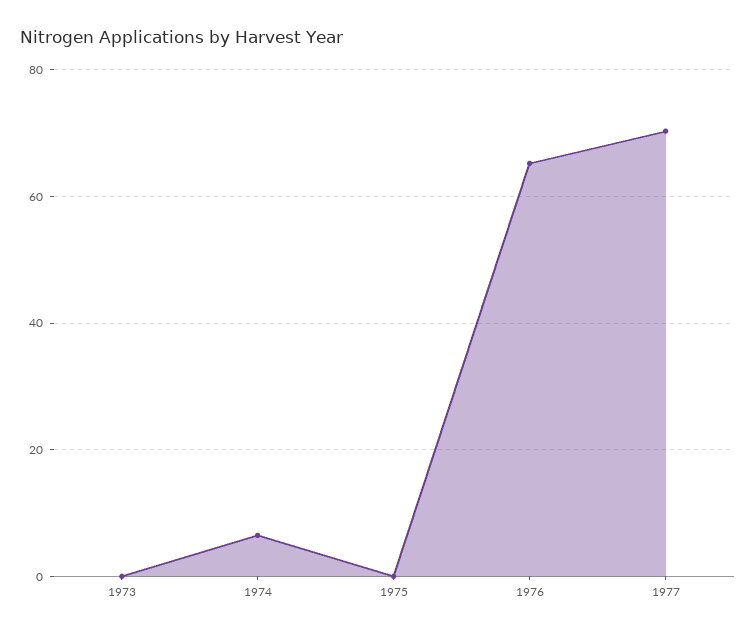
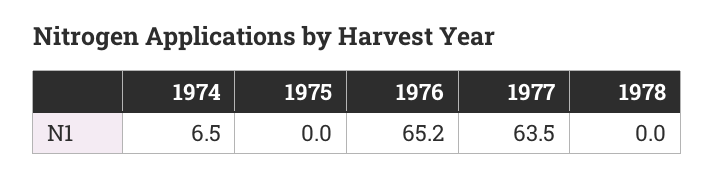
1973: 0 -> none
1977: 70 -> 63.5
1978: none -> 0

